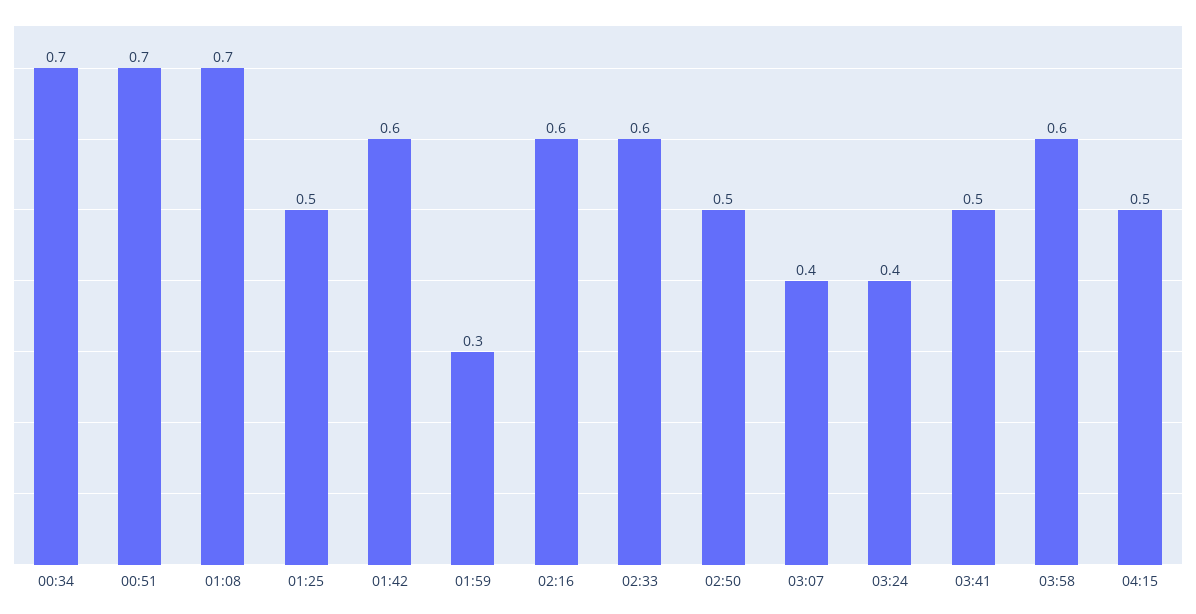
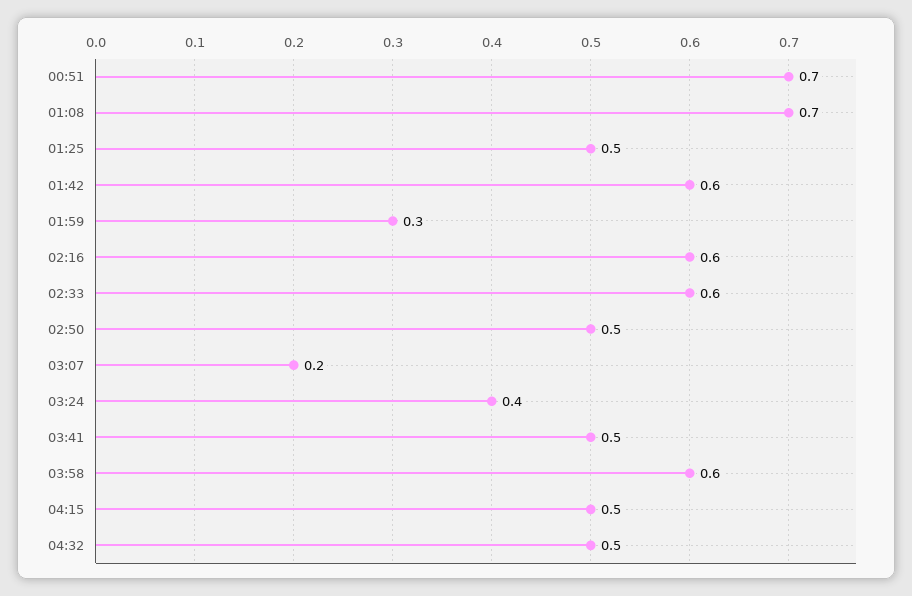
00:34: 0.7 -> none
03:07: 0.4 -> 0.2
04:32: none -> 0.5

